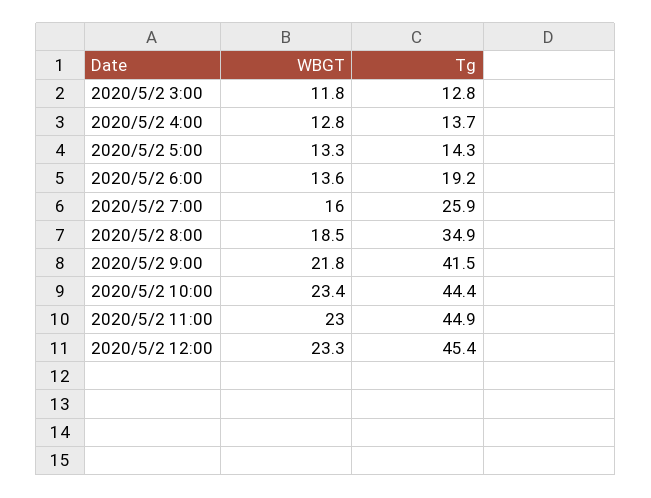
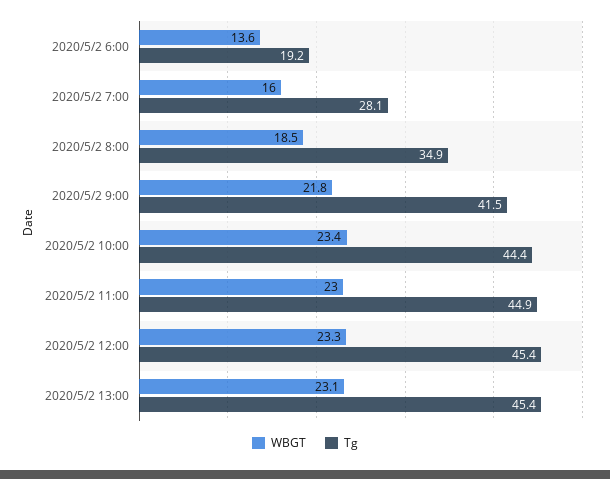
WBGT, 2020/5/2 3:00: 11.8 -> none
Tg, 2020/5/2 3:00: 12.8 -> none
WBGT, 2020/5/2 4:00: 12.8 -> none
Tg, 2020/5/2 4:00: 13.7 -> none
WBGT, 2020/5/2 5:00: 13.3 -> none
Tg, 2020/5/2 5:00: 14.3 -> none
Tg, 2020/5/2 7:00: 25.9 -> 28.1
WBGT, 2020/5/2 13:00: none -> 23.1
Tg, 2020/5/2 13:00: none -> 45.4

